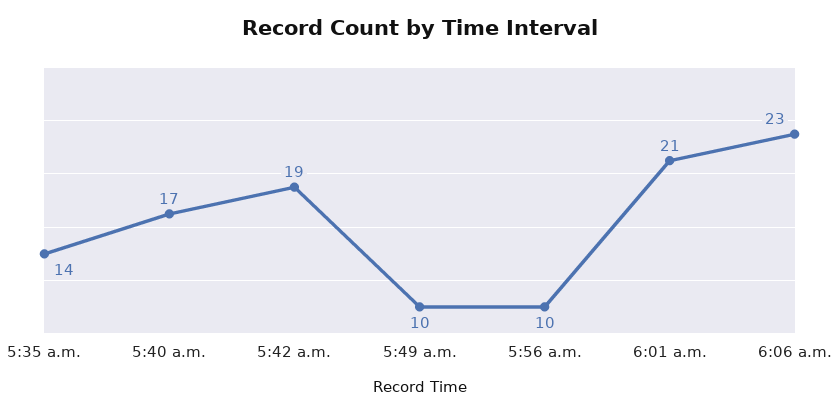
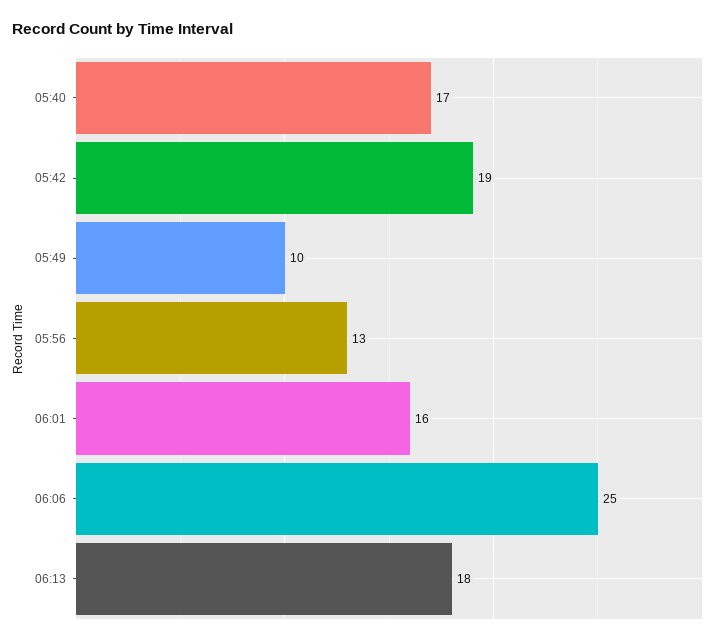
5:35 a.m.: 14 -> none
5:56 a.m.: 10 -> 13
6:01 a.m.: 21 -> 16
6:06 a.m.: 23 -> 25
06:13: none -> 18

